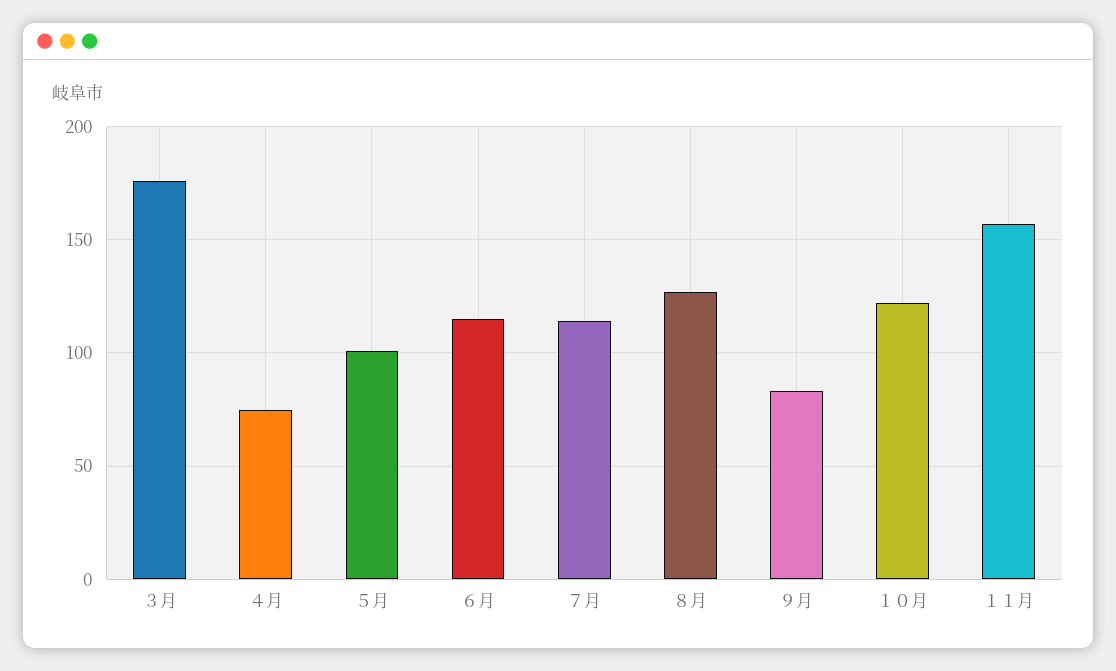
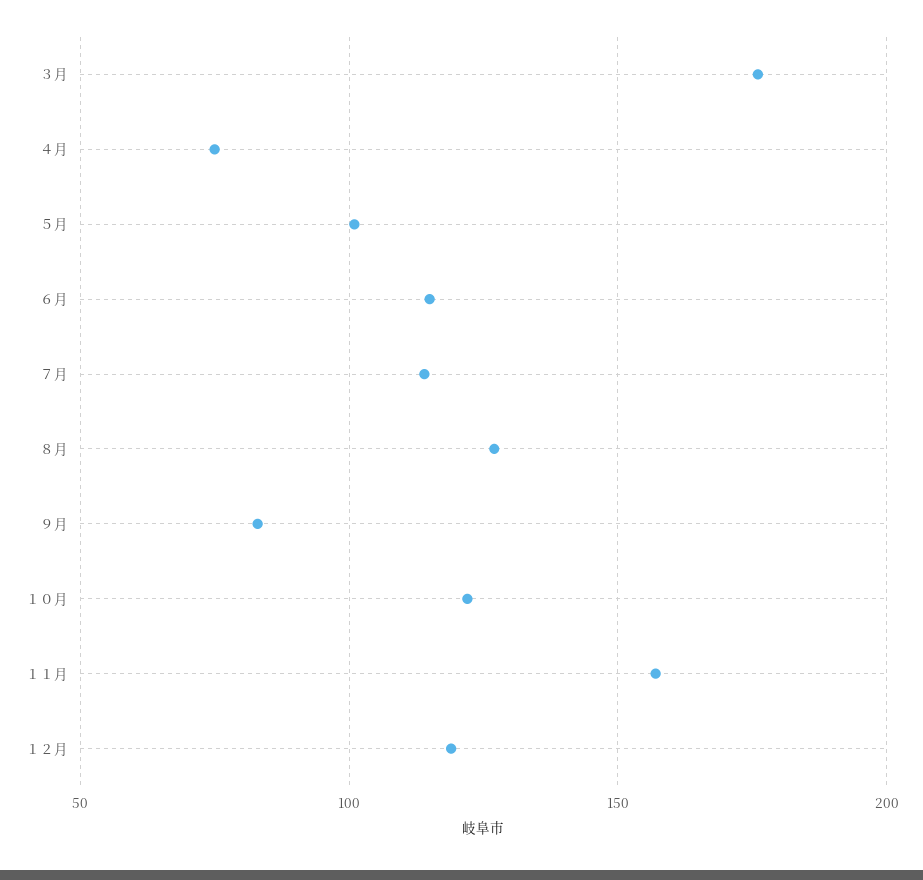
１２月: none -> 120

